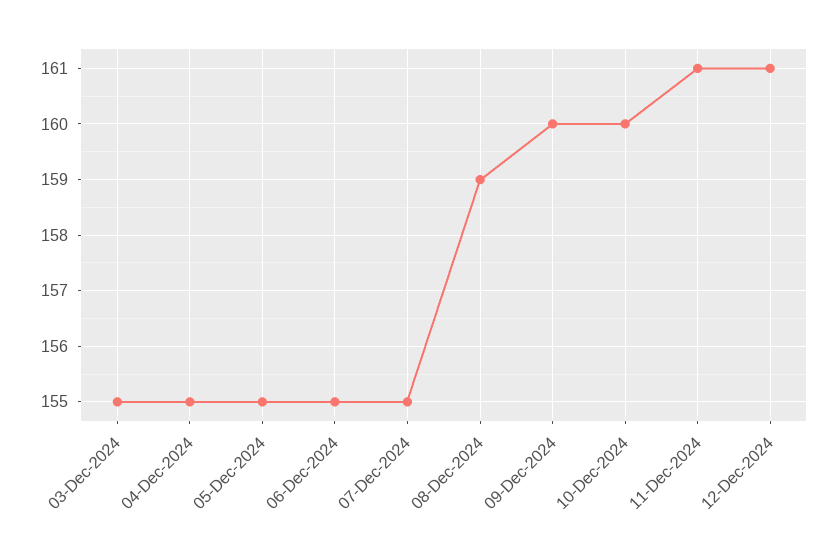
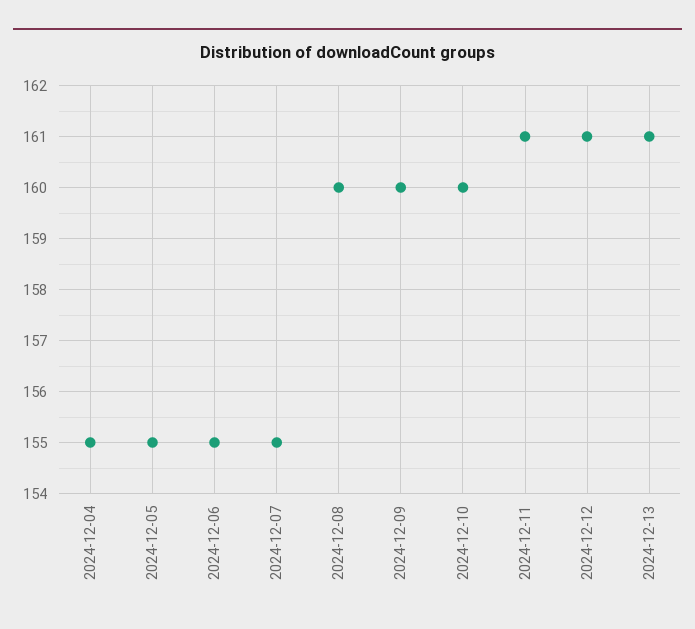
03-Dec-2024: 155 -> none
08-Dec-2024: 159 -> 160
2024-12-13: none -> 161

